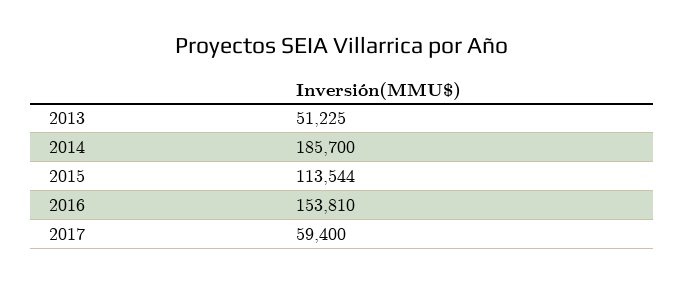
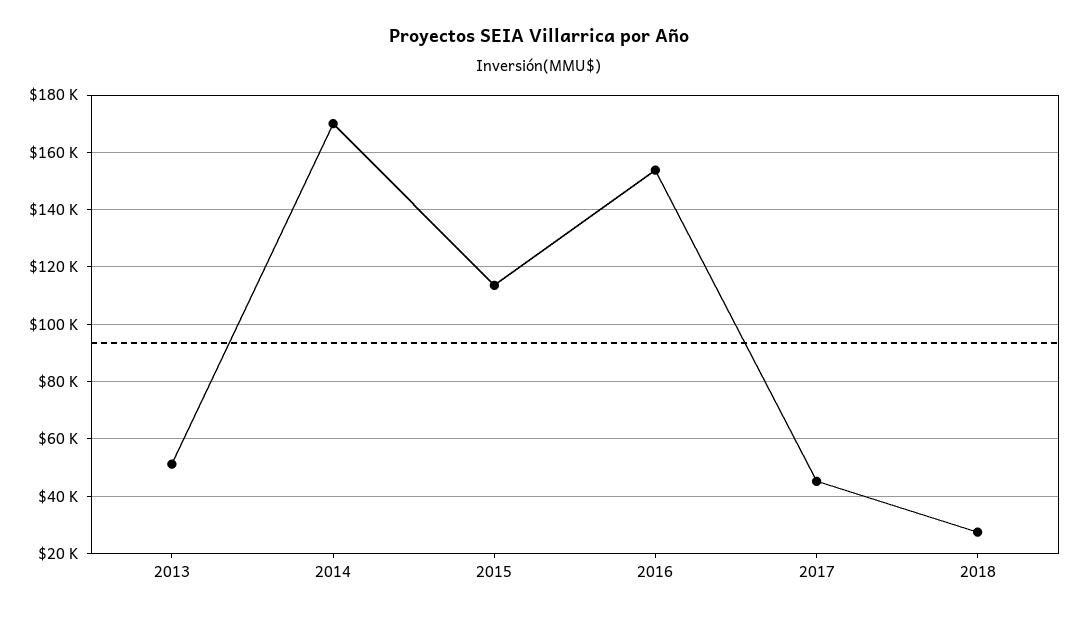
2014: 185700 -> 170000
2017: 59400 -> 45000
2018: none -> 27500

